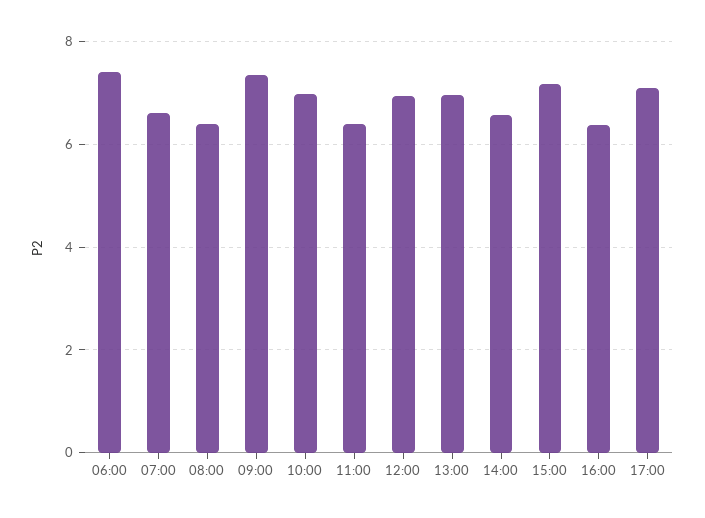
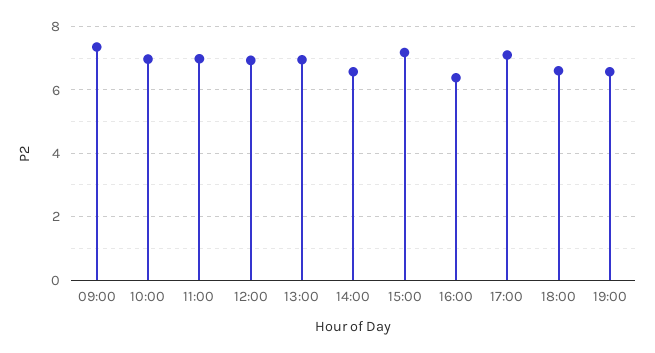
06:00: 7.4 -> none
07:00: 6.6 -> none
08:00: 6.4 -> none
11:00: 6.4 -> 7
18:00: none -> 6.6
19:00: none -> 6.6

